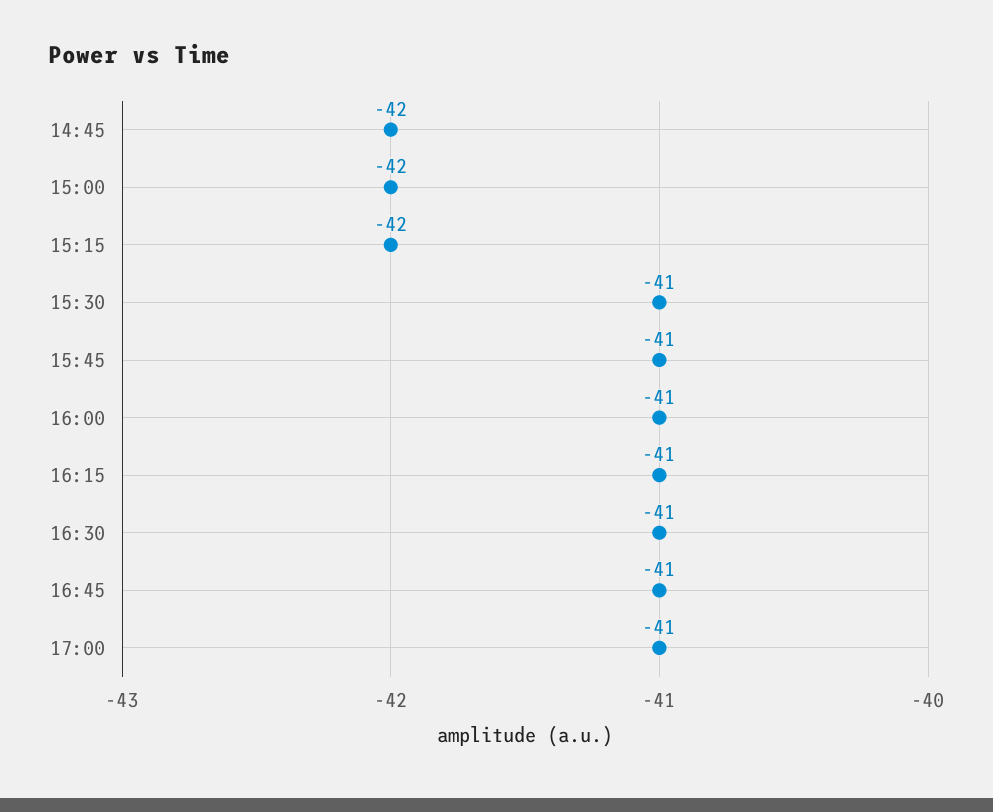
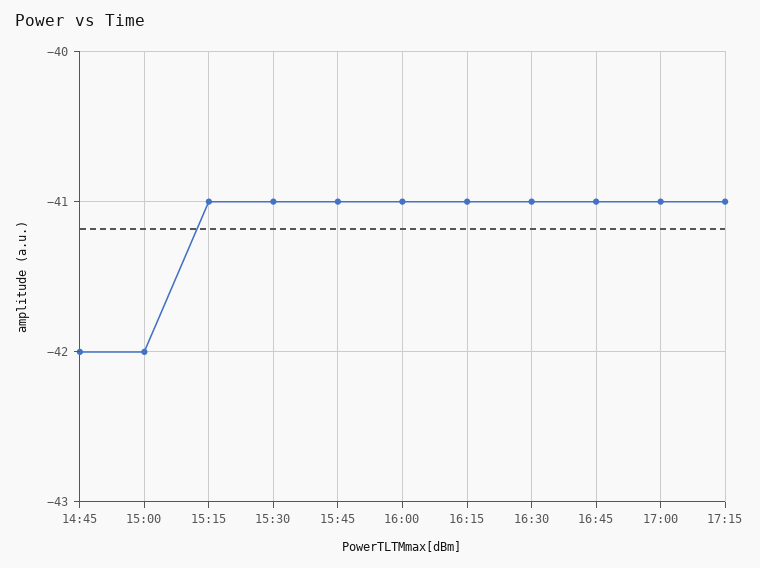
15:15: -42 -> -41
17:15: none -> -41

